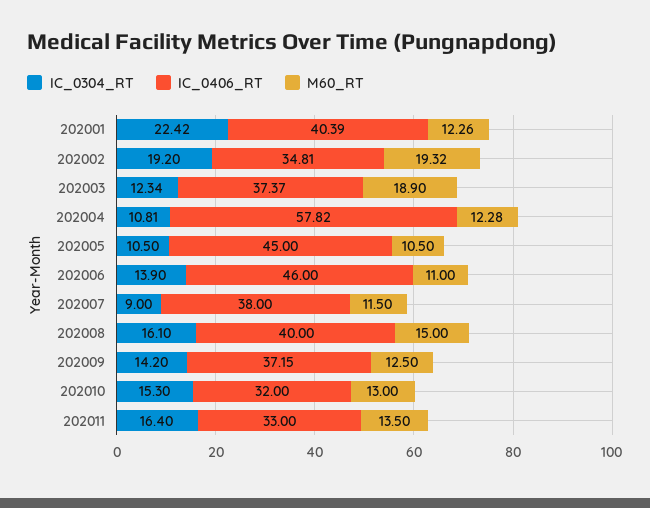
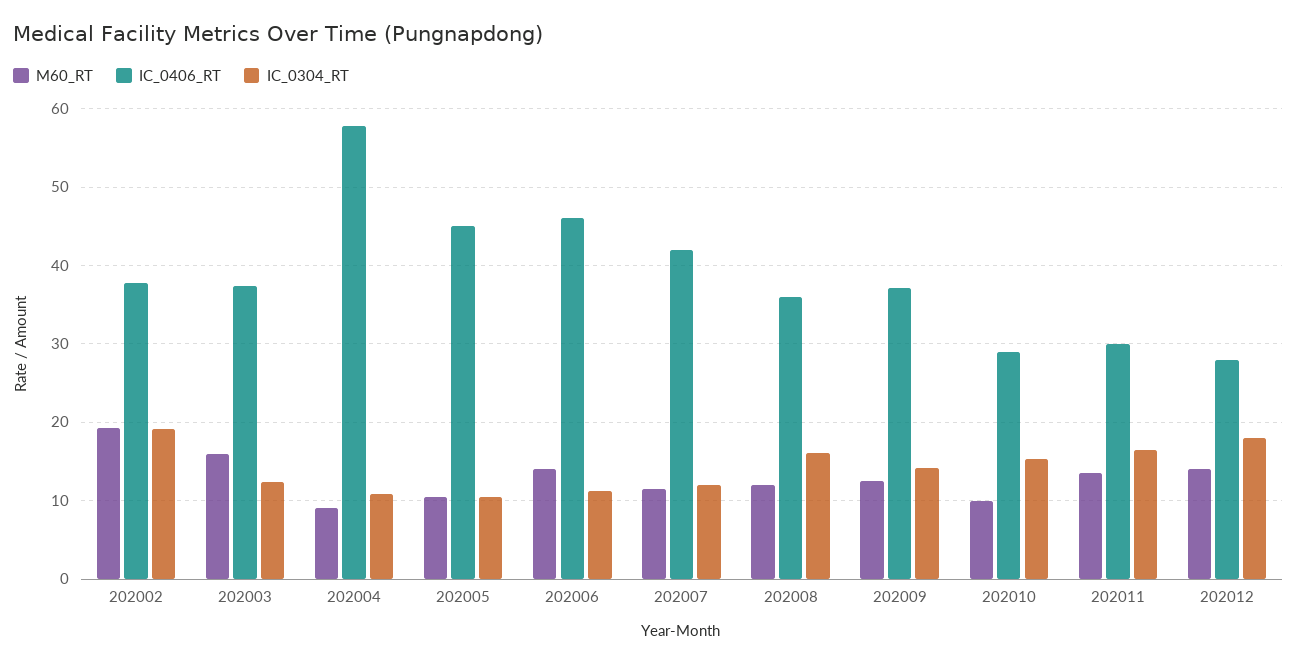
IC_0304_RT, 202001: 22.42 -> none
IC_0406_RT, 202001: 40.39 -> none
M60_RT, 202001: 12.26 -> none
IC_0406_RT, 202002: 34.81 -> 38
M60_RT, 202003: 18.9 -> 16
M60_RT, 202004: 12.28 -> 9
IC_0304_RT, 202006: 13.9 -> 11
M60_RT, 202006: 11 -> 14
IC_0304_RT, 202007: 9 -> 12
IC_0406_RT, 202007: 38 -> 42
IC_0406_RT, 202008: 40 -> 36
M60_RT, 202008: 15 -> 12
IC_0406_RT, 202010: 32 -> 29
M60_RT, 202010: 13 -> 10
IC_0406_RT, 202011: 33 -> 30
M60_RT, 202012: none -> 14
IC_0406_RT, 202012: none -> 28
IC_0304_RT, 202012: none -> 18

